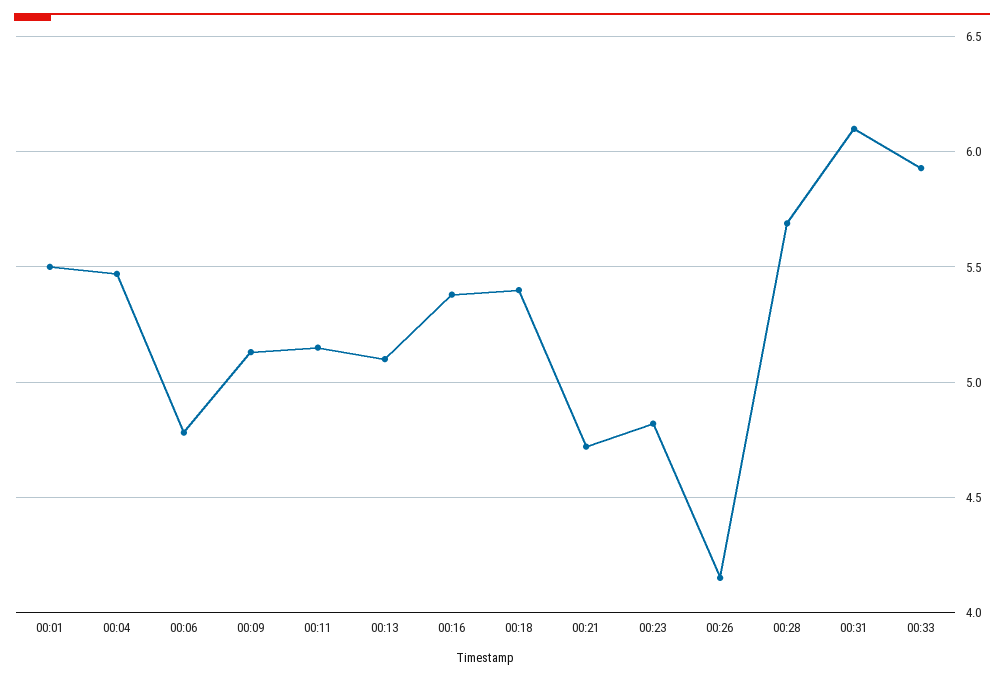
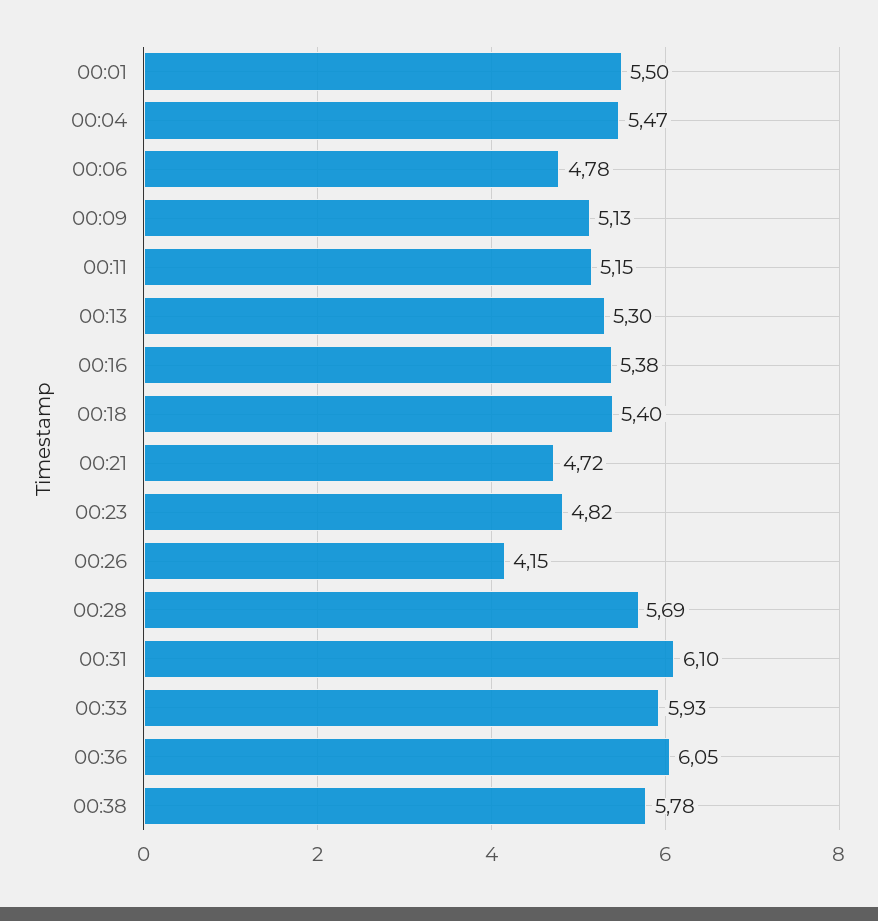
00:13: 5.1 -> 5.3
00:36: none -> 6.05
00:38: none -> 5.78

